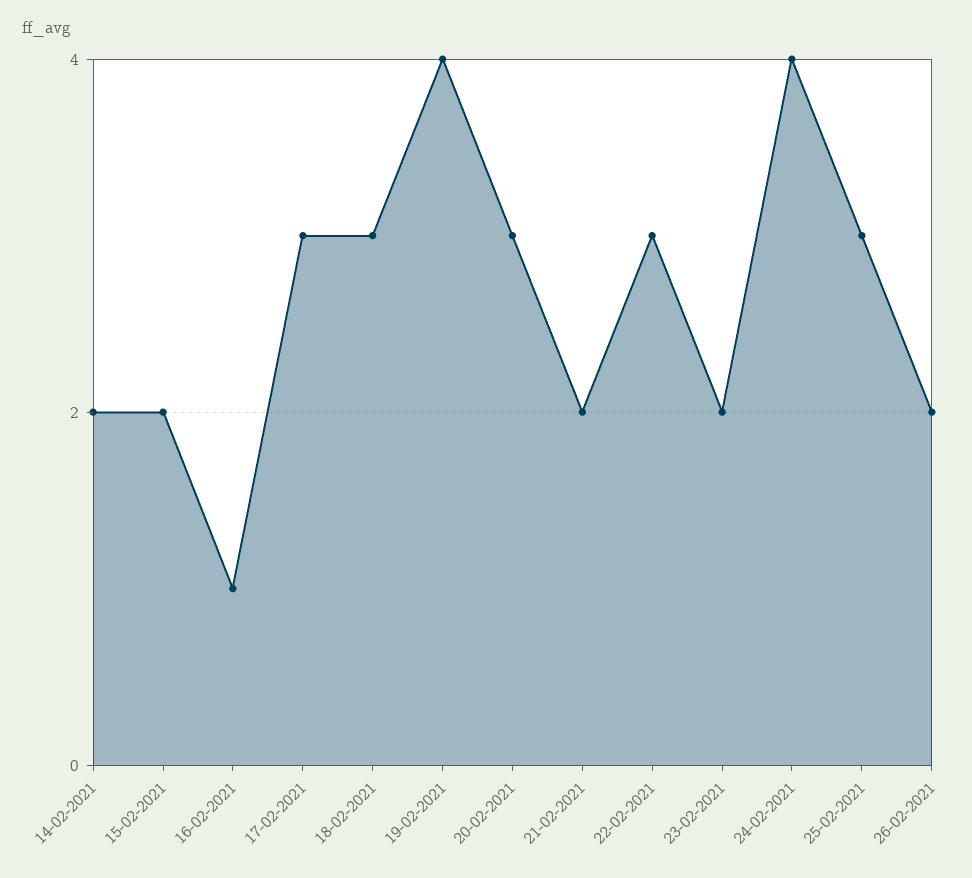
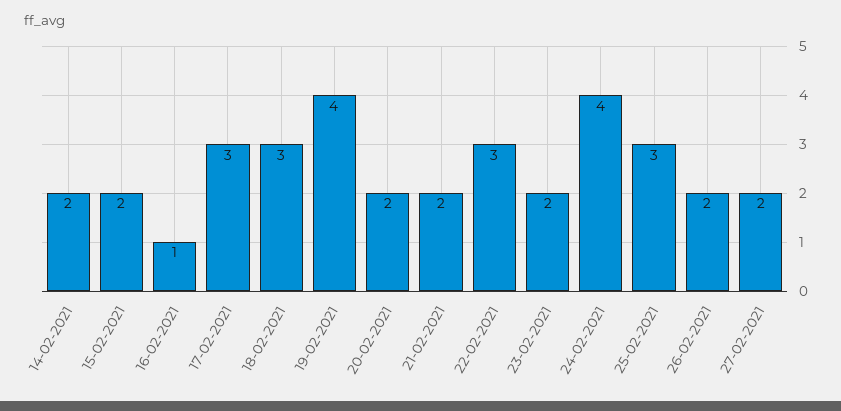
20-02-2021: 3 -> 2
27-02-2021: none -> 2

